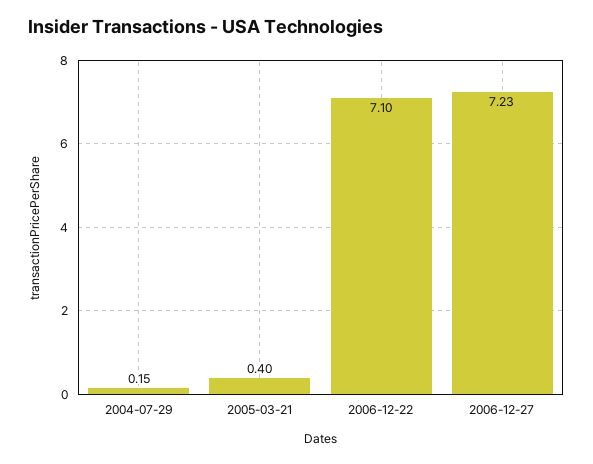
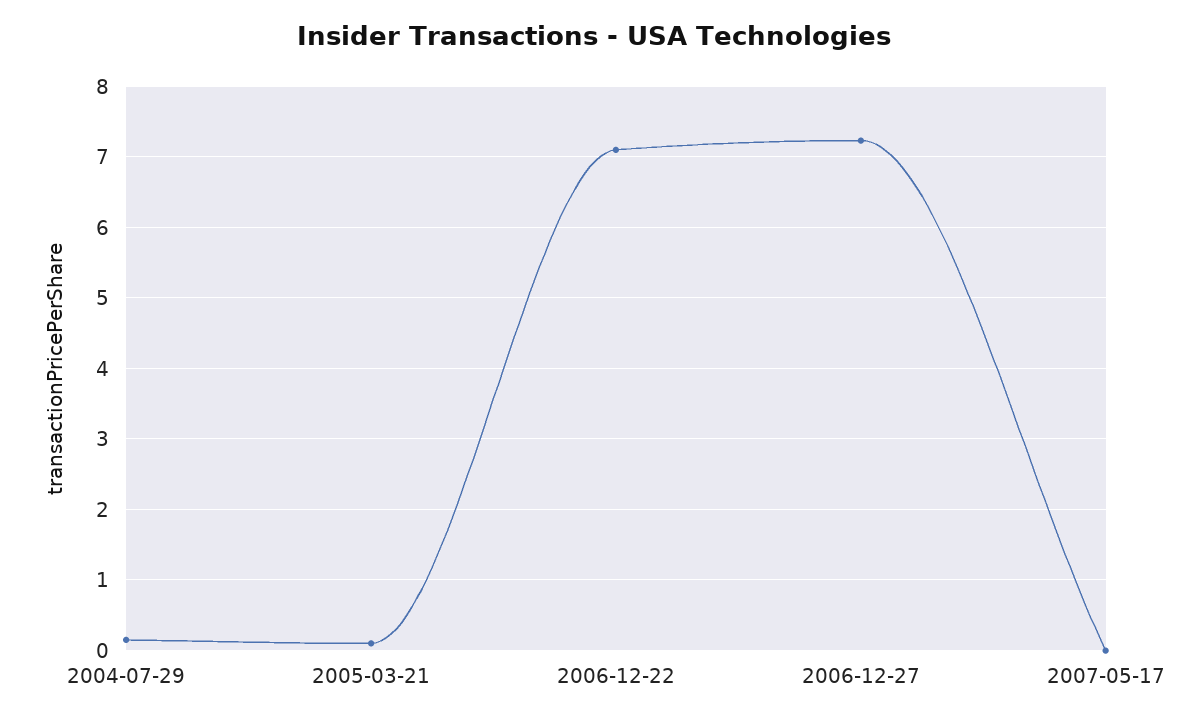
2005-03-21: 0.4 -> 0.1
2007-05-17: none -> 0

